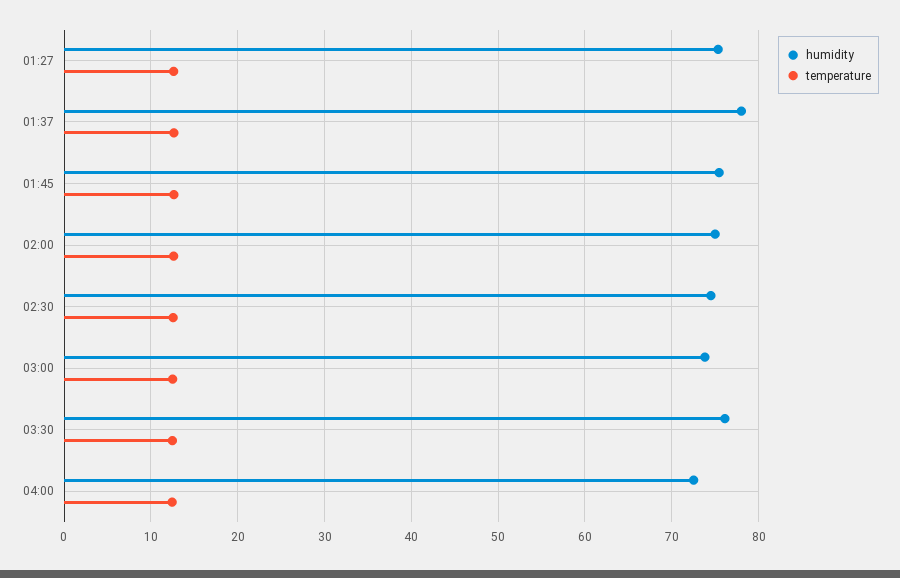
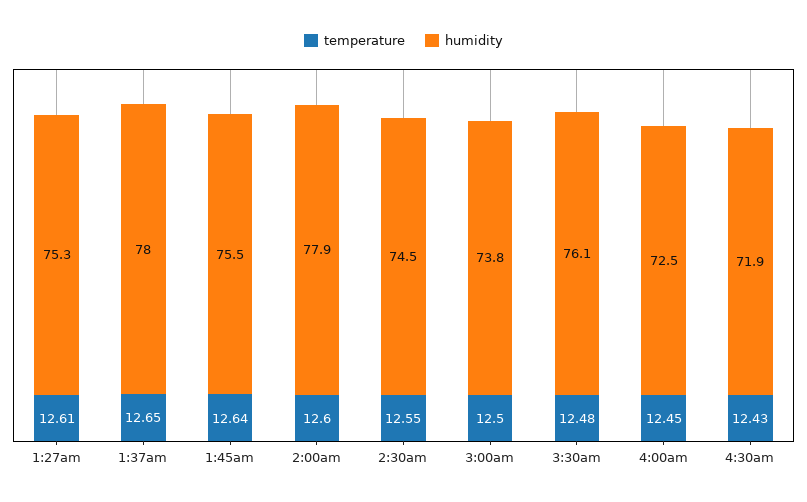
humidity, 02:00: 75 -> 77.9
temperature, 4:30am: none -> 12.43
humidity, 4:30am: none -> 71.9

